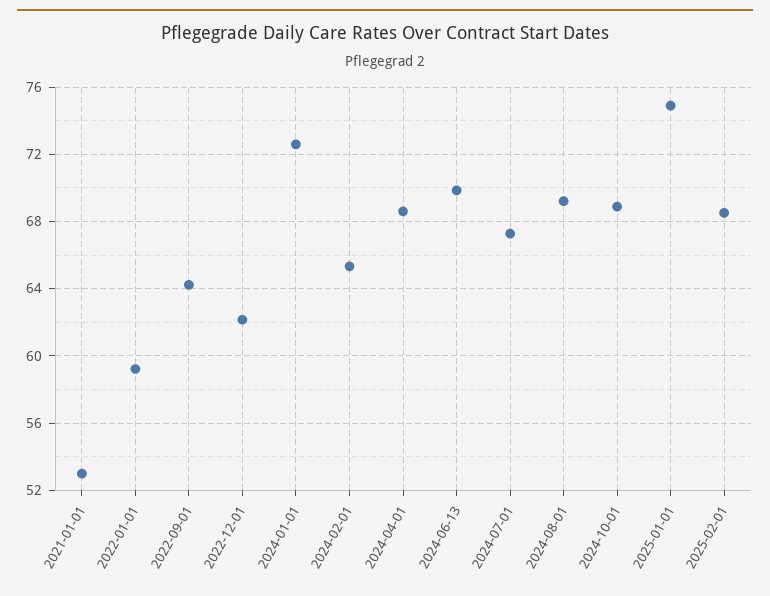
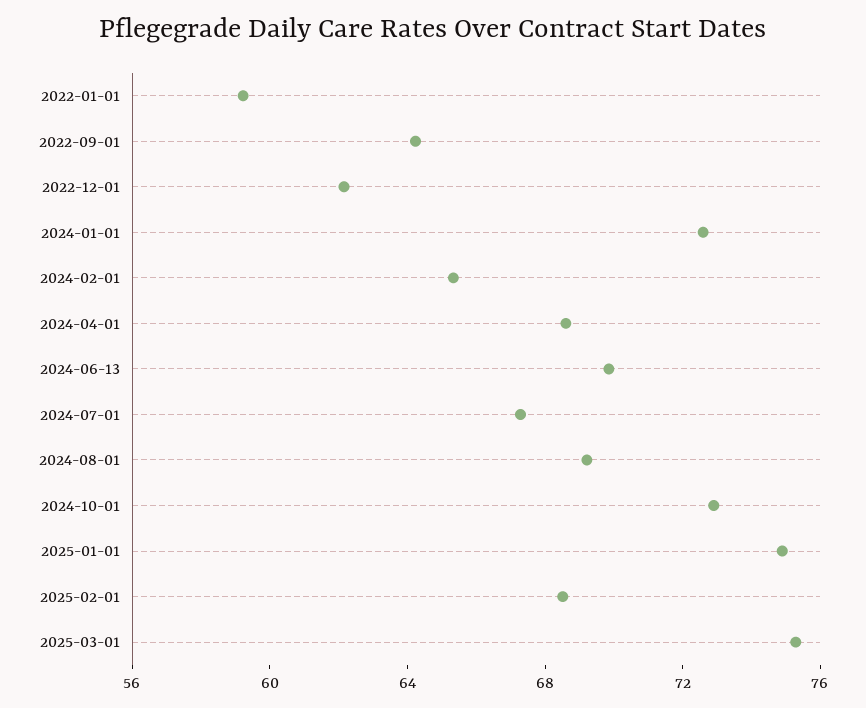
2021-01-01: 53 -> none
2024-10-01: 69 -> 73
2025-03-01: none -> 75

